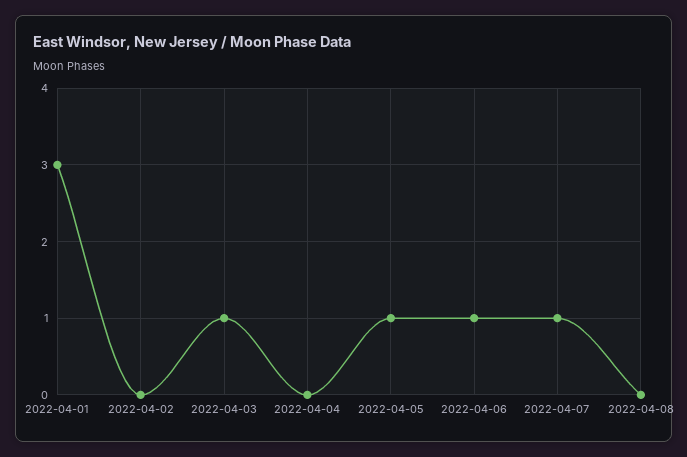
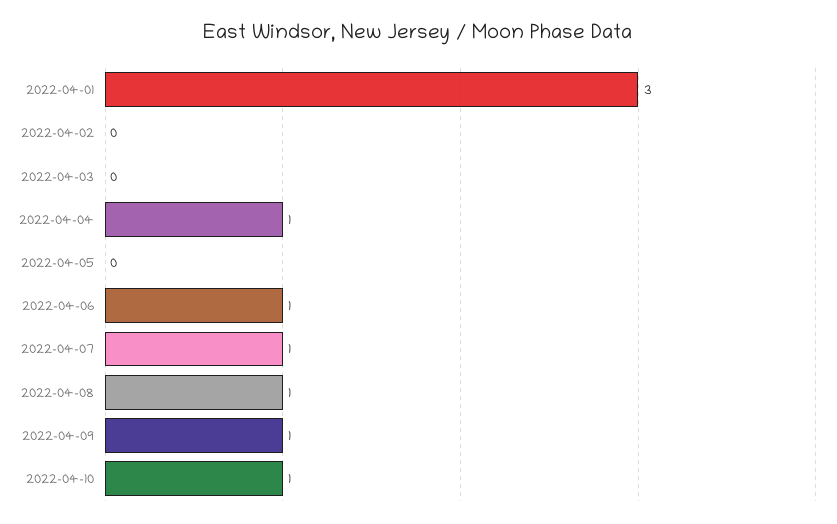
2022-04-03: 1 -> 0
2022-04-04: 0 -> 1
2022-04-05: 1 -> 0
2022-04-08: 0 -> 1
2022-04-09: none -> 1
2022-04-10: none -> 1

